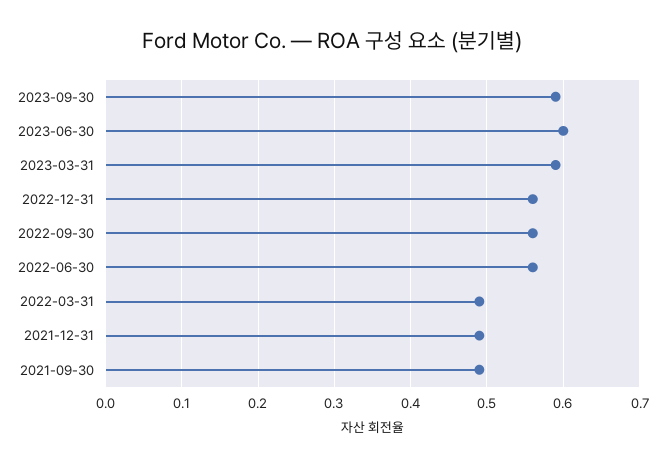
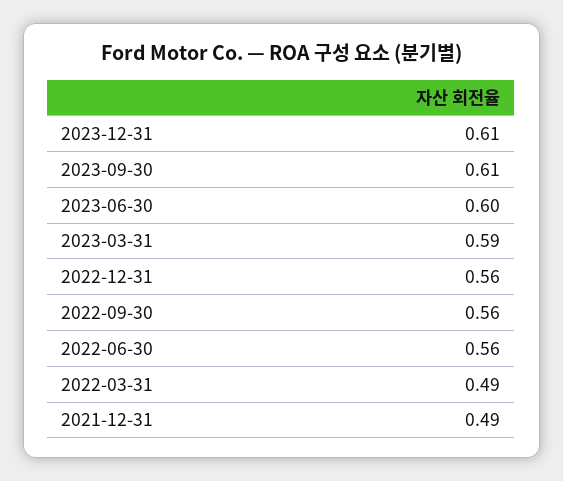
2023-09-30: 0.59 -> 0.61
2021-09-30: 0.49 -> none
2023-12-31: none -> 0.61

